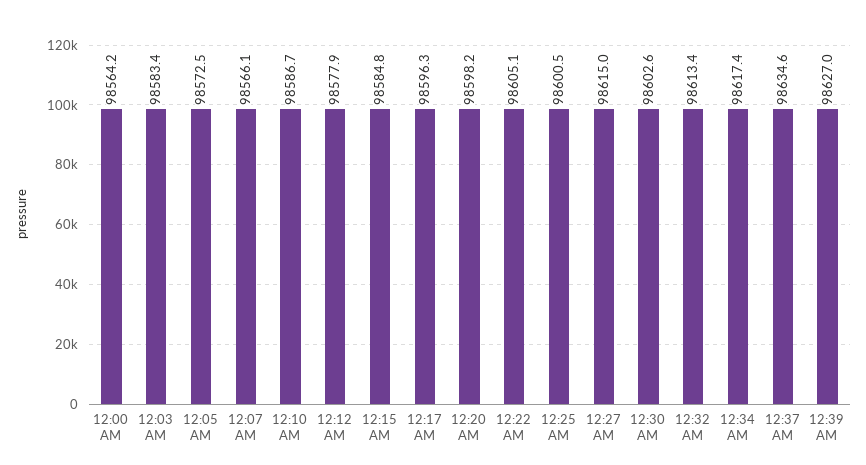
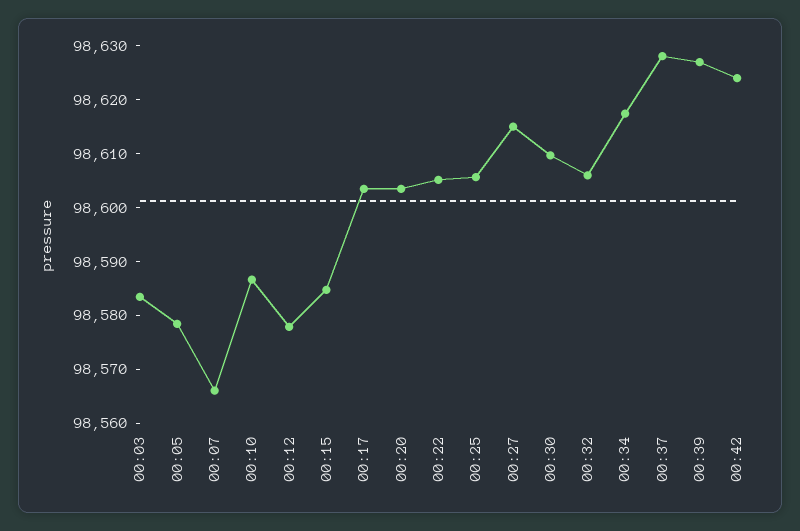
12:00 AM: 98564.2 -> none
12:05 AM: 98572.5 -> 98578
12:17 AM: 98596.3 -> 98604
12:20 AM: 98598.2 -> 98604
12:25 AM: 98600.5 -> 98606
12:30 AM: 98602.6 -> 98610
12:32 AM: 98613.4 -> 98606
12:37 AM: 98634.6 -> 98628
00:42: none -> 98624

